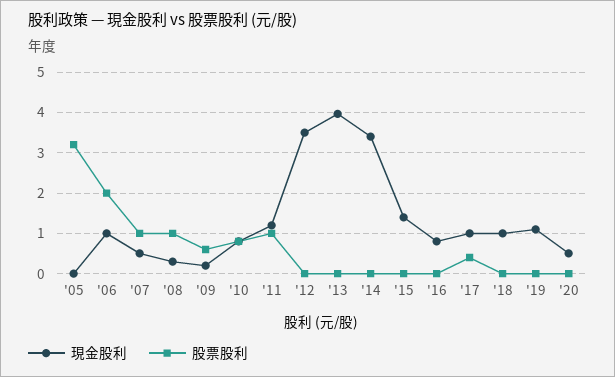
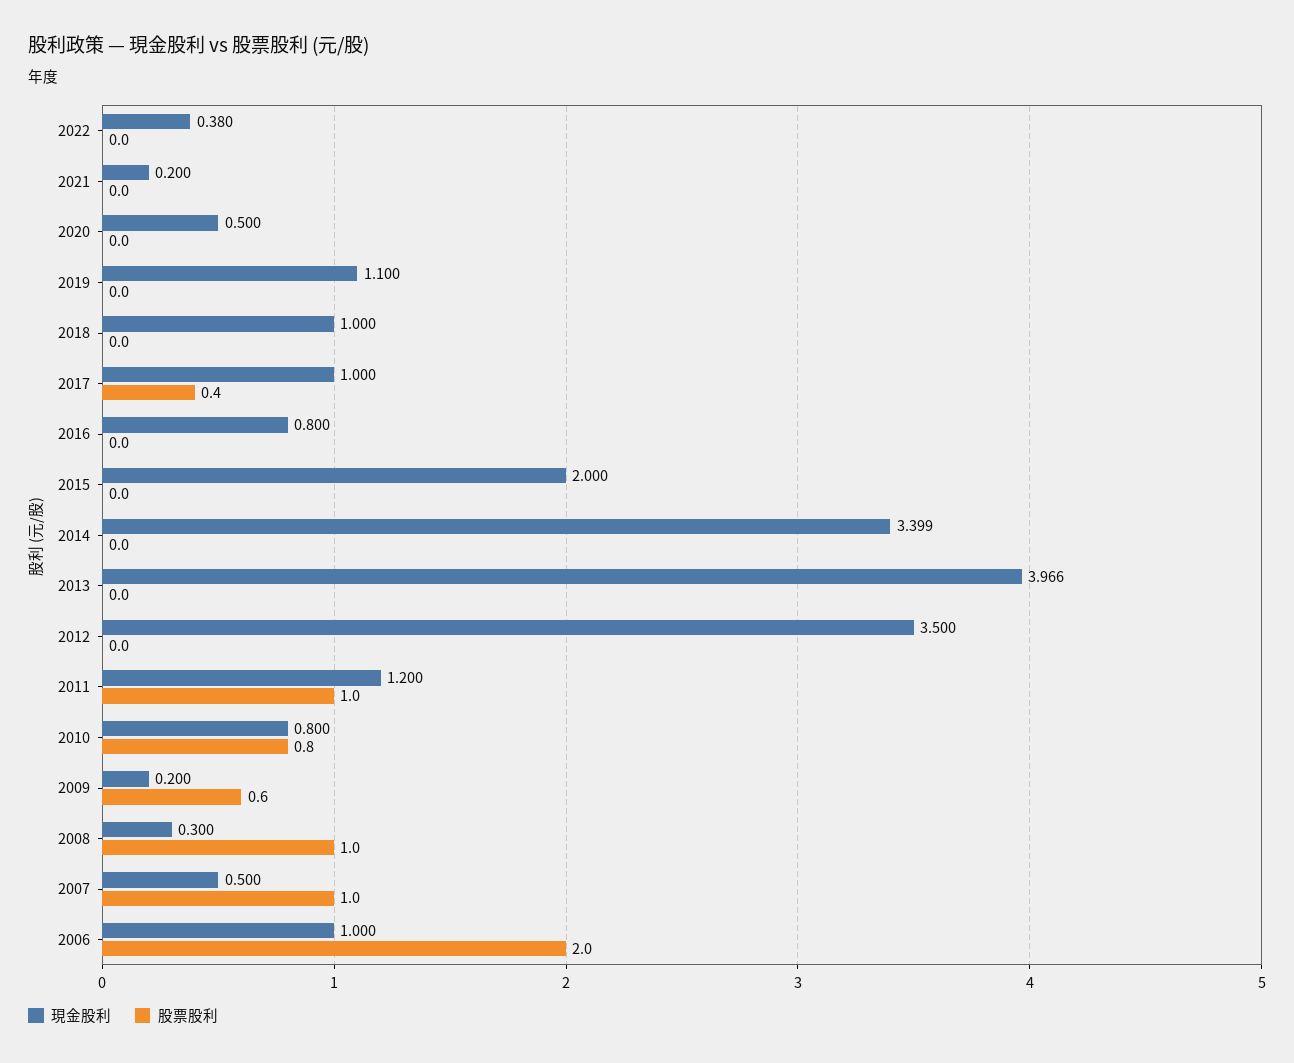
現金股利, '05: 0 -> none
股票股利, '05: 3.2 -> none
現金股利, '15: 1.4 -> 2
現金股利, 2022: none -> 0.38
股票股利, 2022: none -> 0
現金股利, 2021: none -> 0.2
股票股利, 2021: none -> 0

